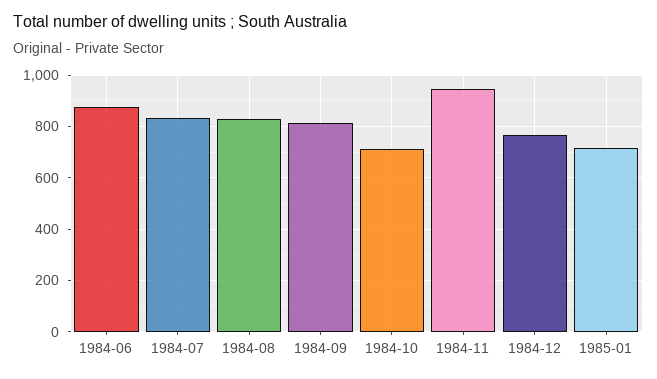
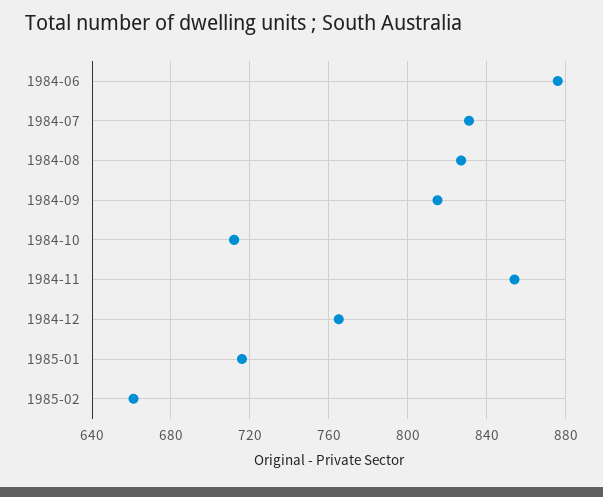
1984-11: 950 -> 855
1985-02: none -> 660

